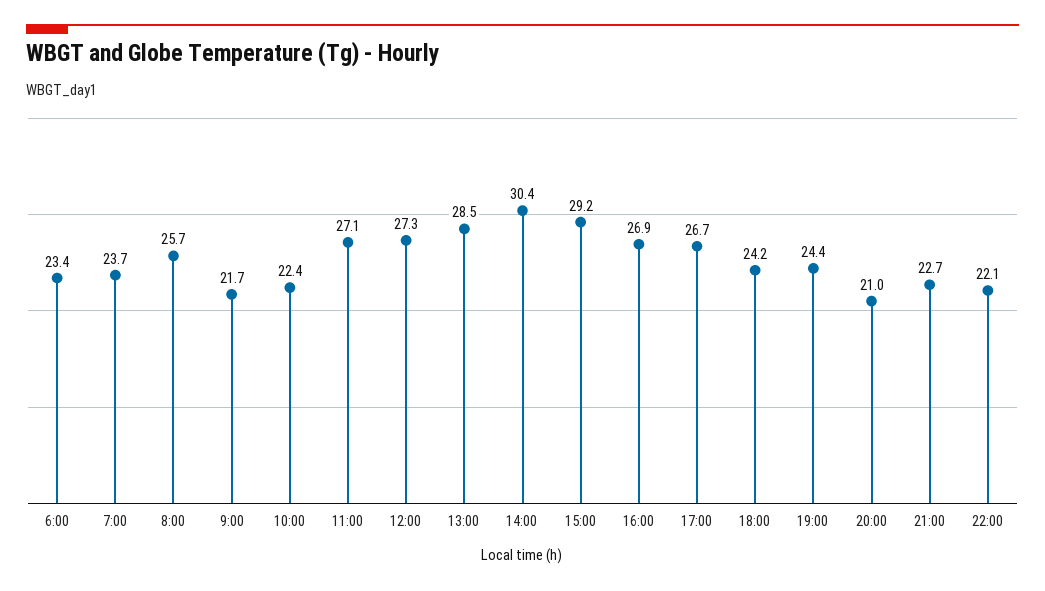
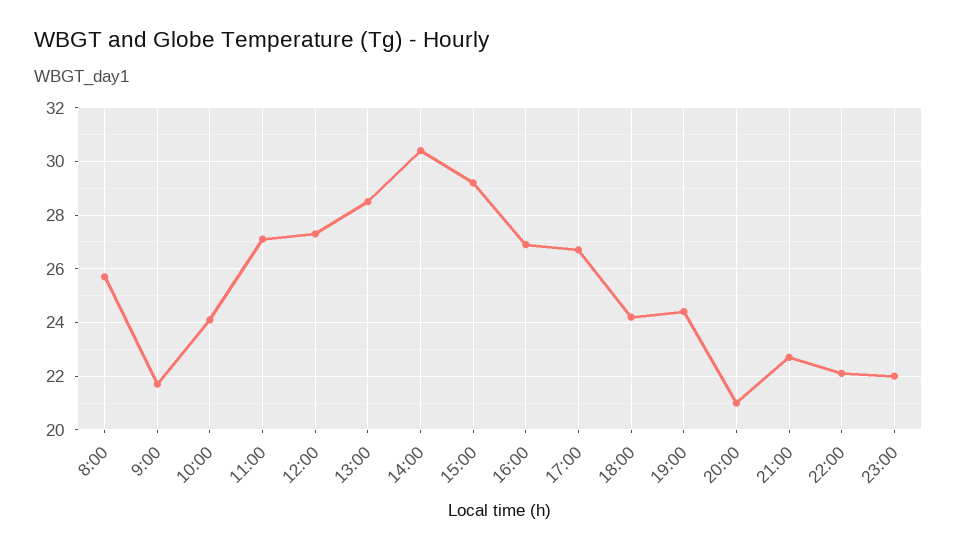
6:00: 23.4 -> none
7:00: 23.7 -> none
10:00: 22.4 -> 24
23:00: none -> 22

